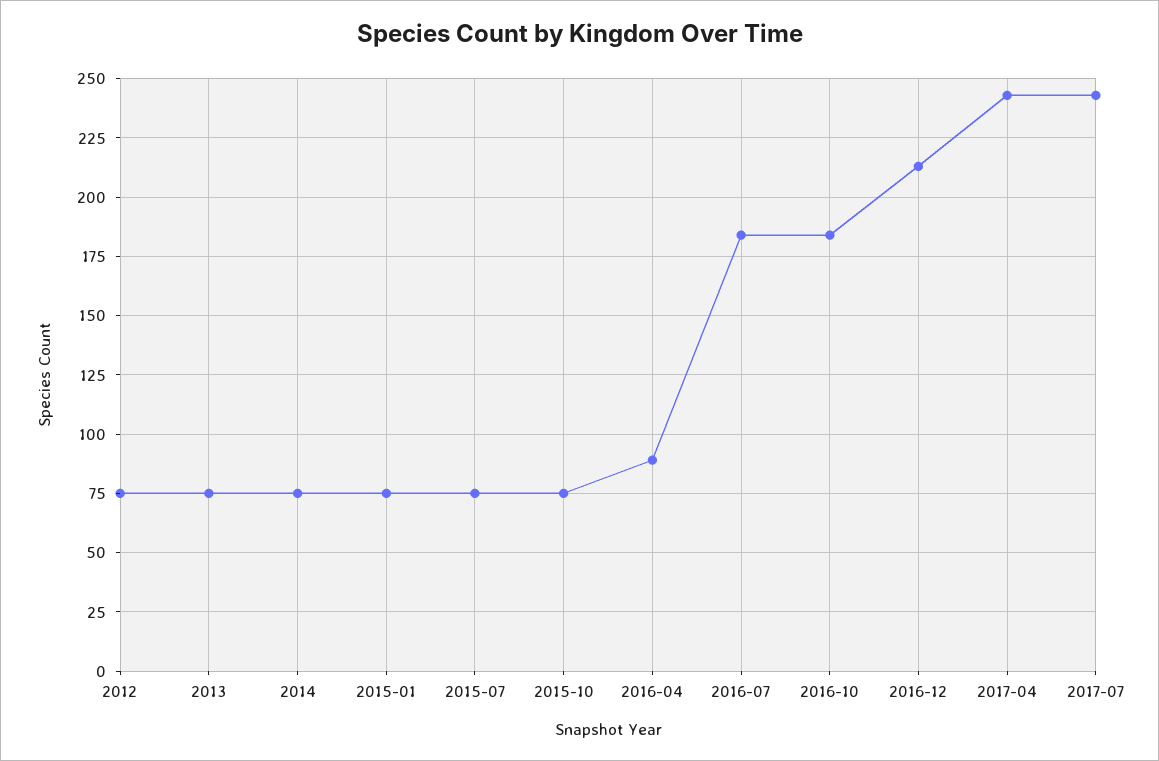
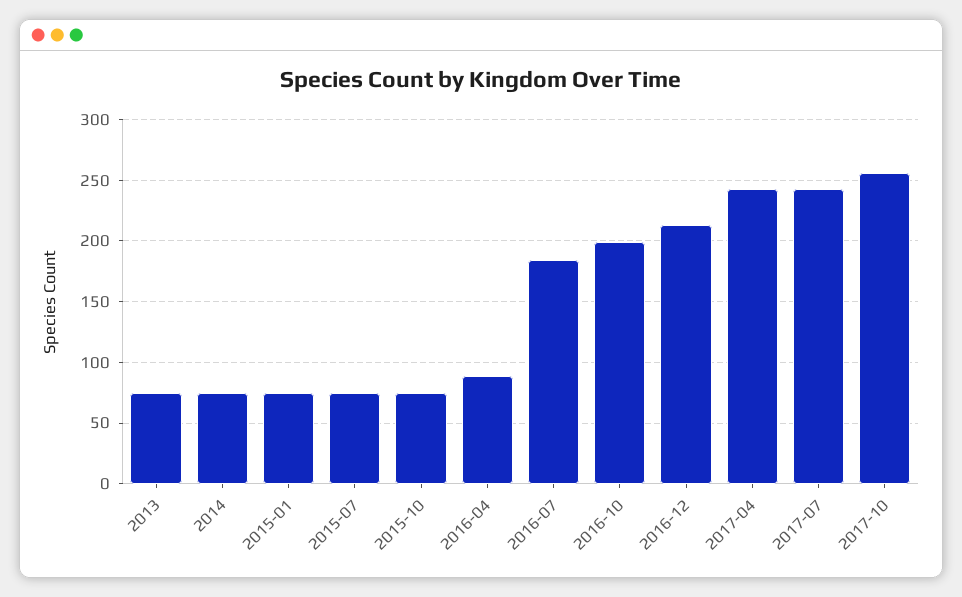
2012: 75 -> none
2016-10: 185 -> 200
2017-10: none -> 255

